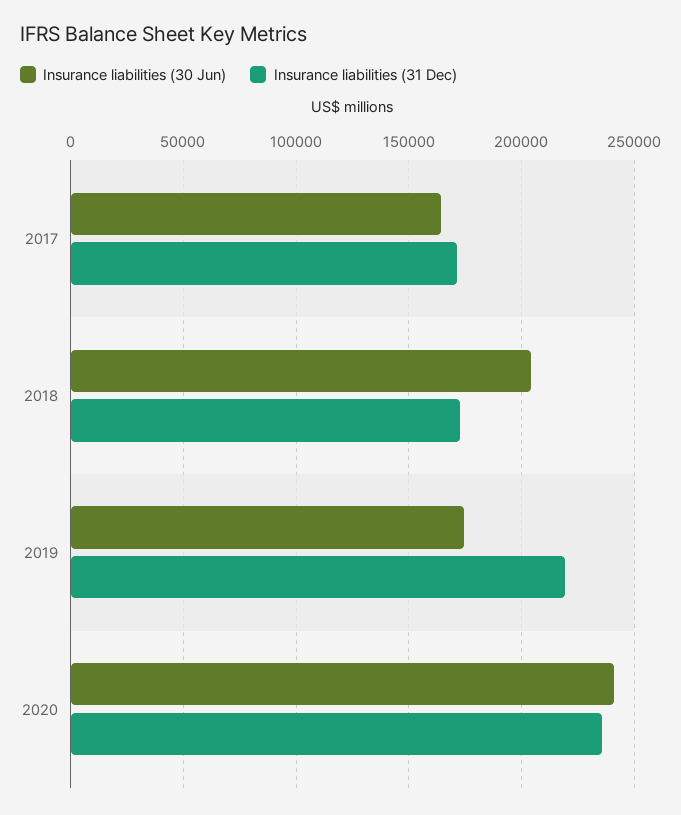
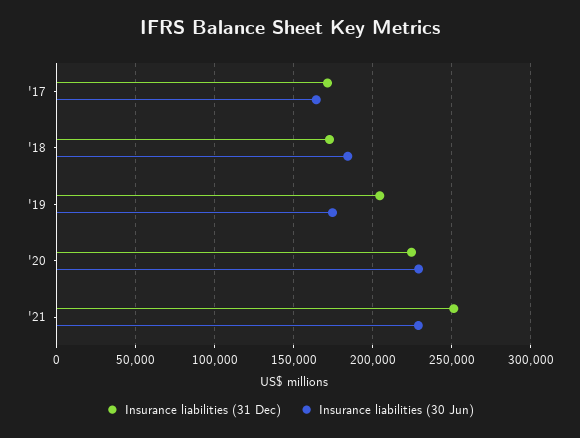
Insurance liabilities (30 Jun), 2018: 205000 -> 185000
Insurance liabilities (31 Dec), 2019: 220000 -> 205000
Insurance liabilities (30 Jun), 2020: 240000 -> 230000
Insurance liabilities (31 Dec), 2020: 235000 -> 225000
Insurance liabilities (31 Dec), '21: none -> 250000
Insurance liabilities (30 Jun), '21: none -> 230000

